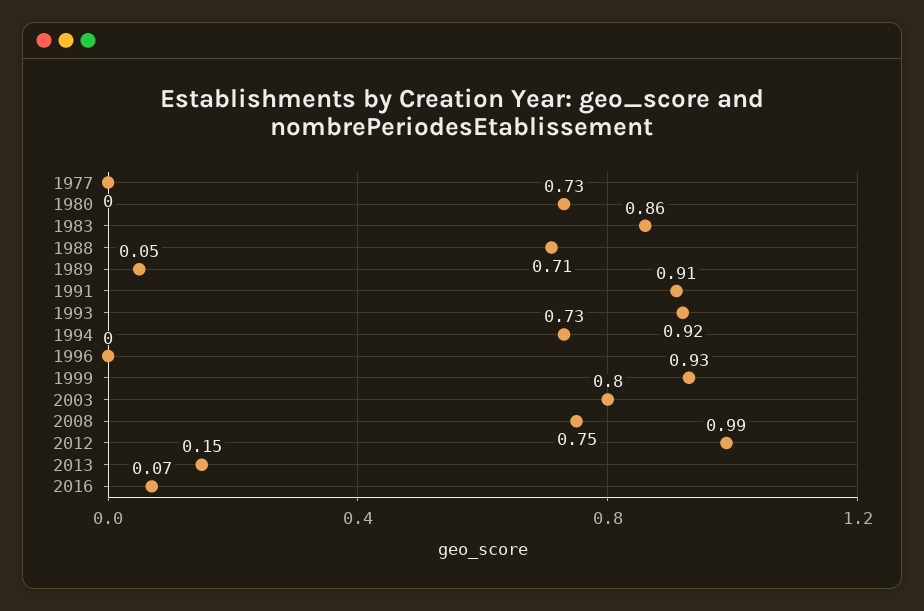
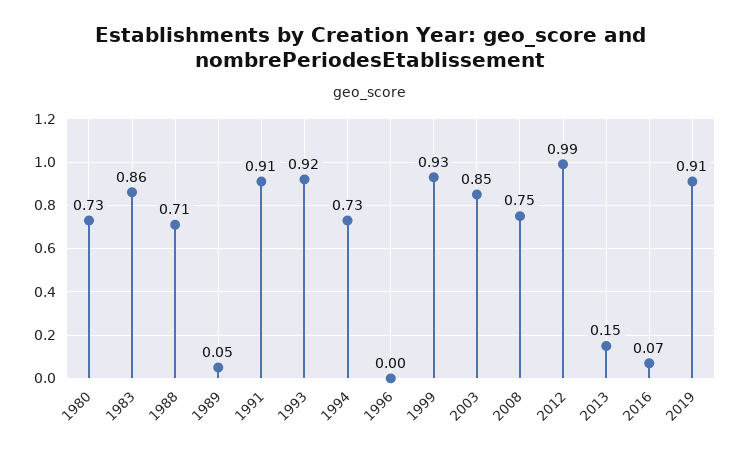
1977: 0 -> none
2003: 0.8 -> 0.85
2019: none -> 0.91

